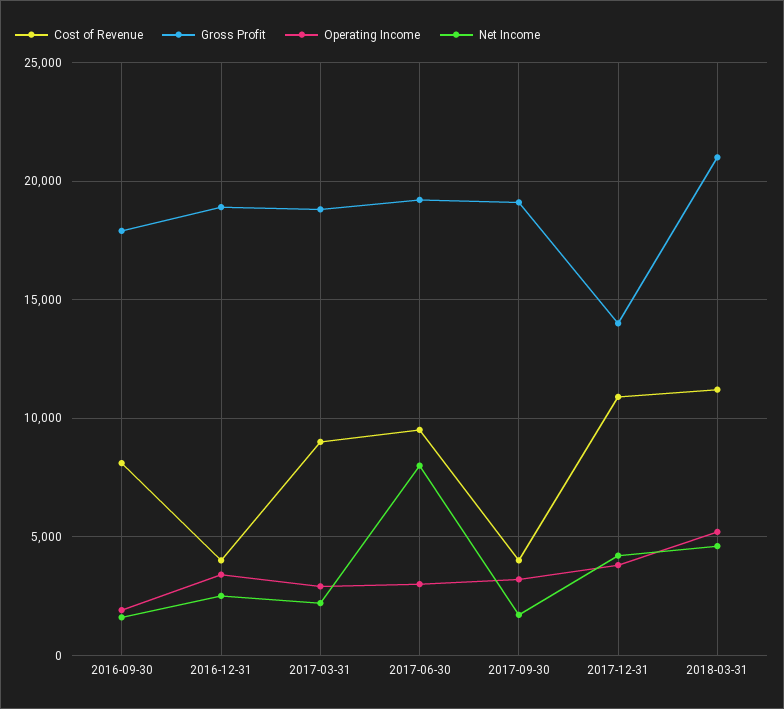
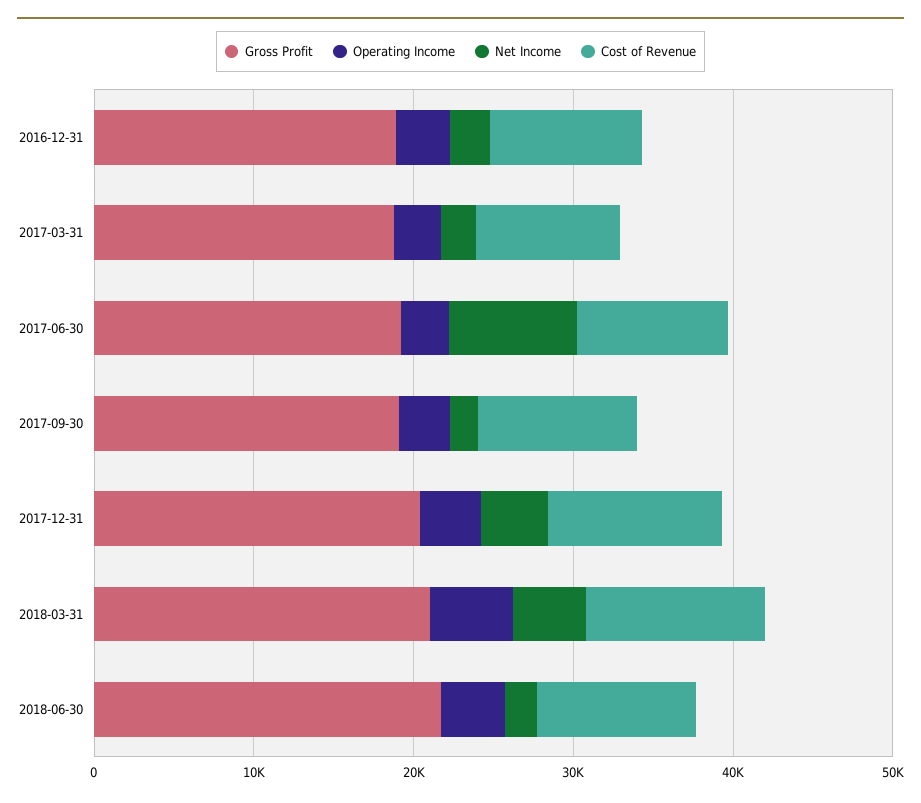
Cost of Revenue, 2016-09-30: 8000 -> none
Gross Profit, 2016-09-30: 18000 -> none
Operating Income, 2016-09-30: 2000 -> none
Net Income, 2016-09-30: 1500 -> none
Cost of Revenue, 2016-12-31: 4000 -> 10000
Cost of Revenue, 2017-09-30: 4000 -> 10000
Gross Profit, 2017-12-31: 14000 -> 20000
Gross Profit, 2018-06-30: none -> 22000
Operating Income, 2018-06-30: none -> 4000
Net Income, 2018-06-30: none -> 2000
Cost of Revenue, 2018-06-30: none -> 10000

